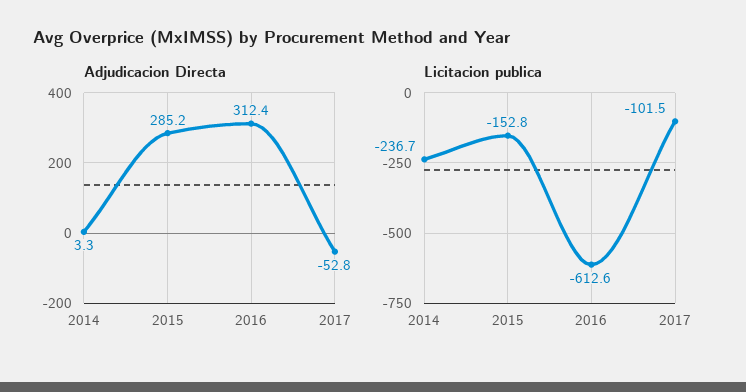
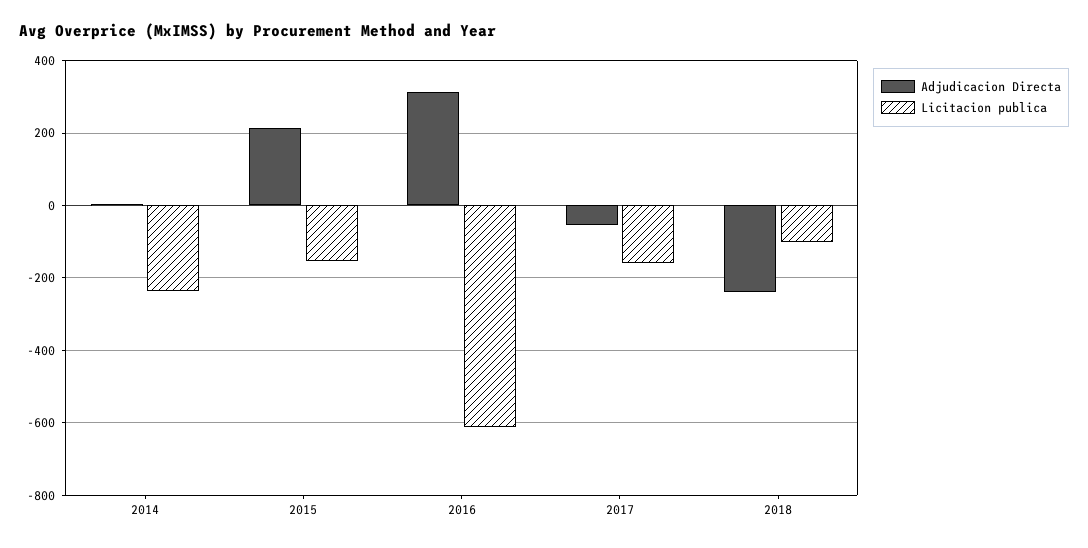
Adjudicacion Directa, 2015: 285.2 -> 220
Licitacion publica, 2017: -101.5 -> -160
Adjudicacion Directa, 2018: none -> -240
Licitacion publica, 2018: none -> -100

